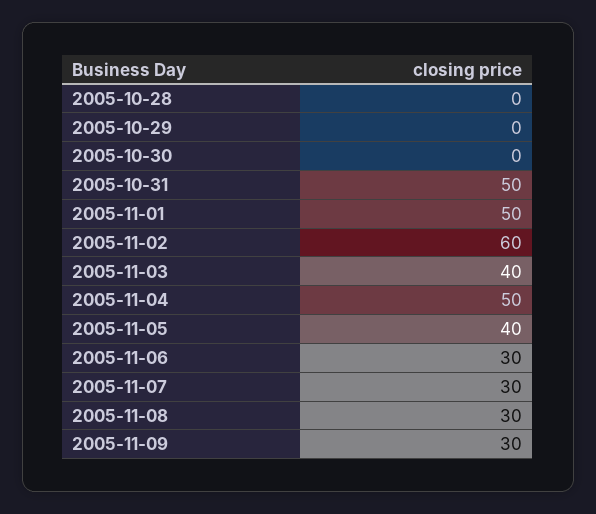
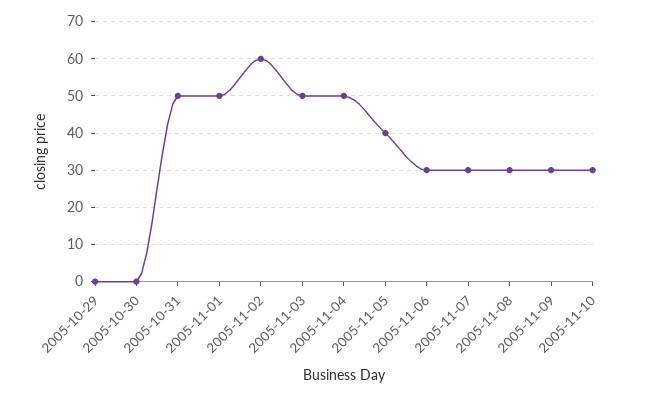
2005-10-28: 0 -> none
2005-11-03: 40 -> 50
2005-11-10: none -> 30

